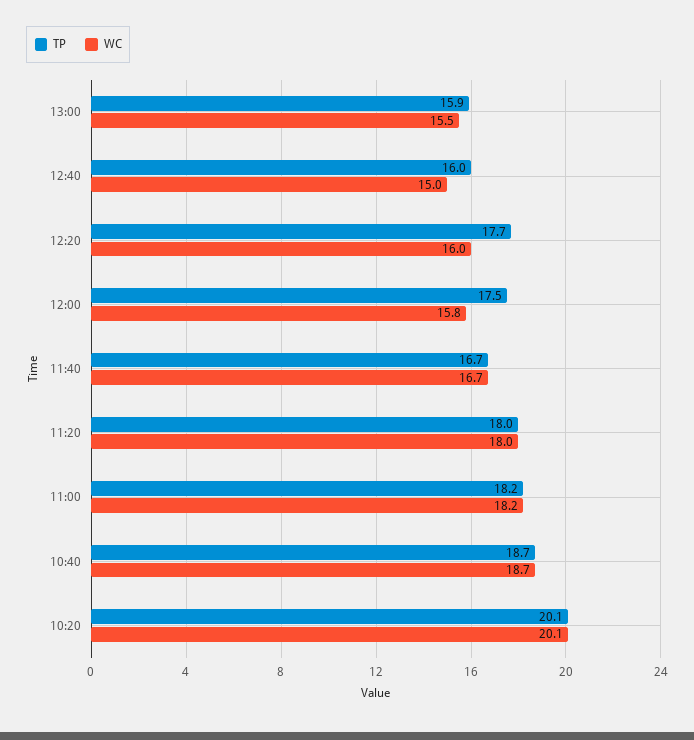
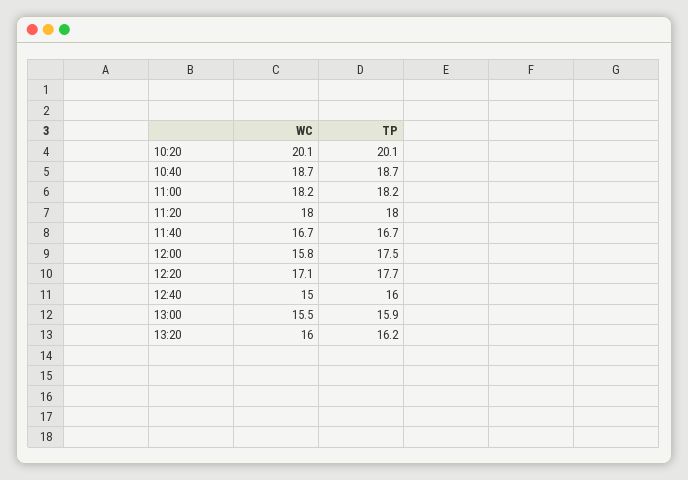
WC, 12:20: 16 -> 17.1
WC, 13:20: none -> 16
TP, 13:20: none -> 16.2

